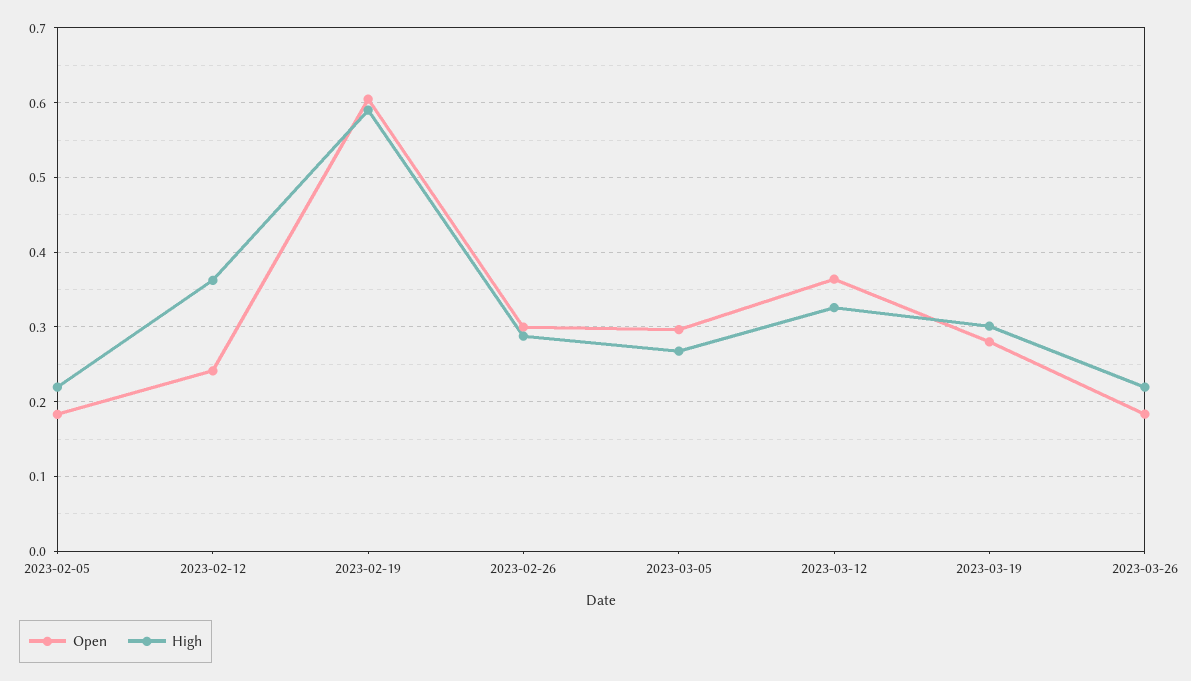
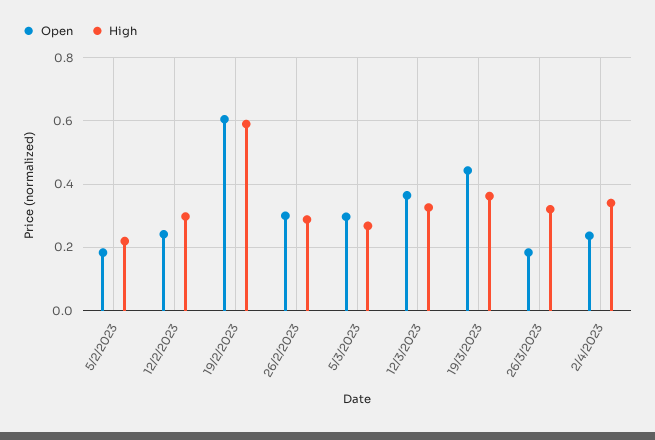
High, 2023-02-12: 0.36 -> 0.3
Open, 2023-03-19: 0.28 -> 0.44
High, 2023-03-19: 0.3 -> 0.36
High, 2023-03-26: 0.22 -> 0.32
Open, 2/4/2023: none -> 0.24
High, 2/4/2023: none -> 0.34

